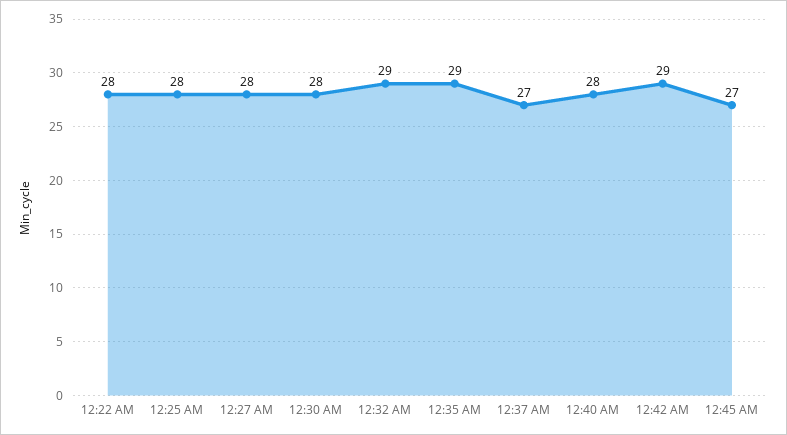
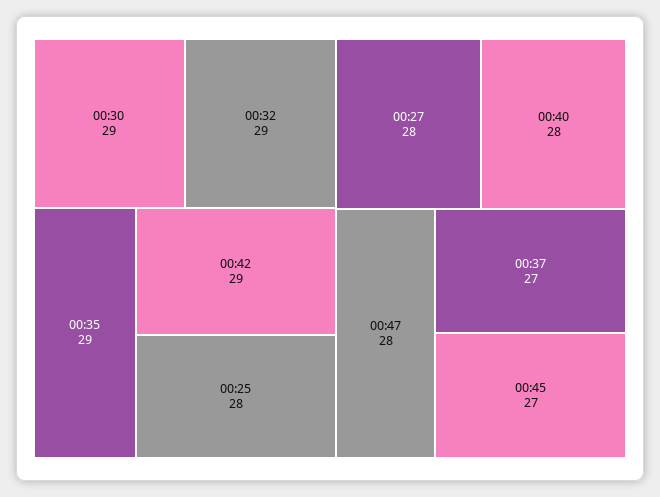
12:22 AM: 28 -> none
12:30 AM: 28 -> 29
00:47: none -> 28

